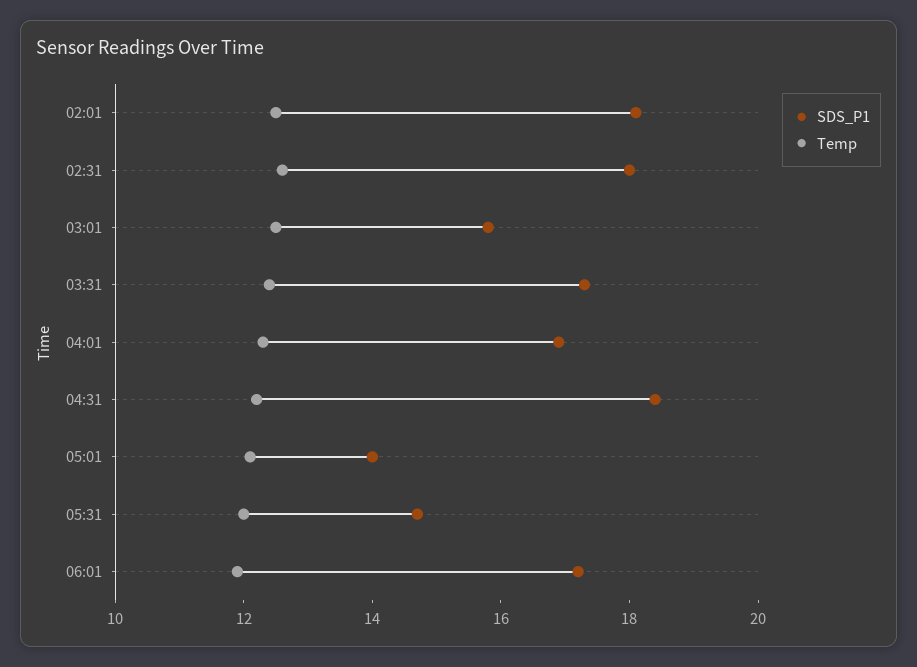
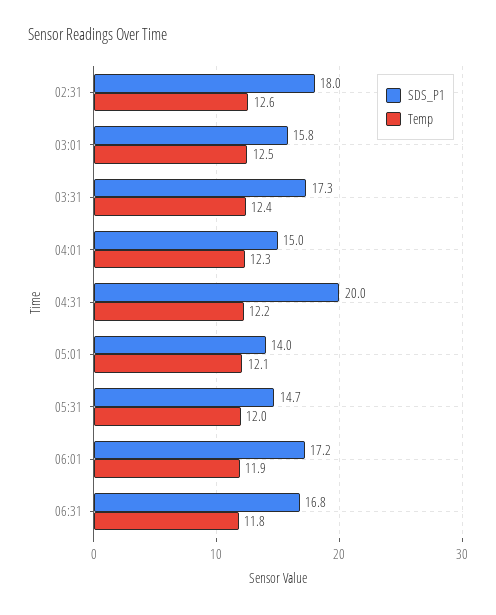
SDS_P1, 02:01: 18 -> none
Temp, 02:01: 12.5 -> none
SDS_P1, 04:01: 17 -> 15
SDS_P1, 04:31: 18.5 -> 20
SDS_P1, 06:31: none -> 16.8
Temp, 06:31: none -> 11.8

